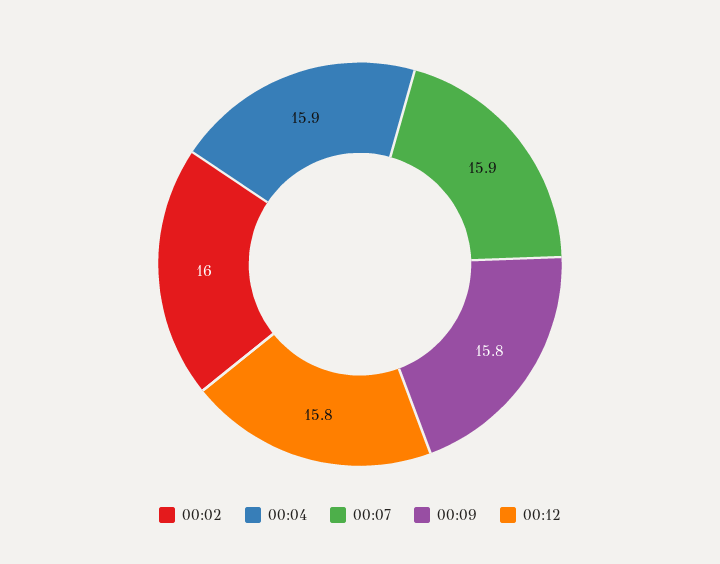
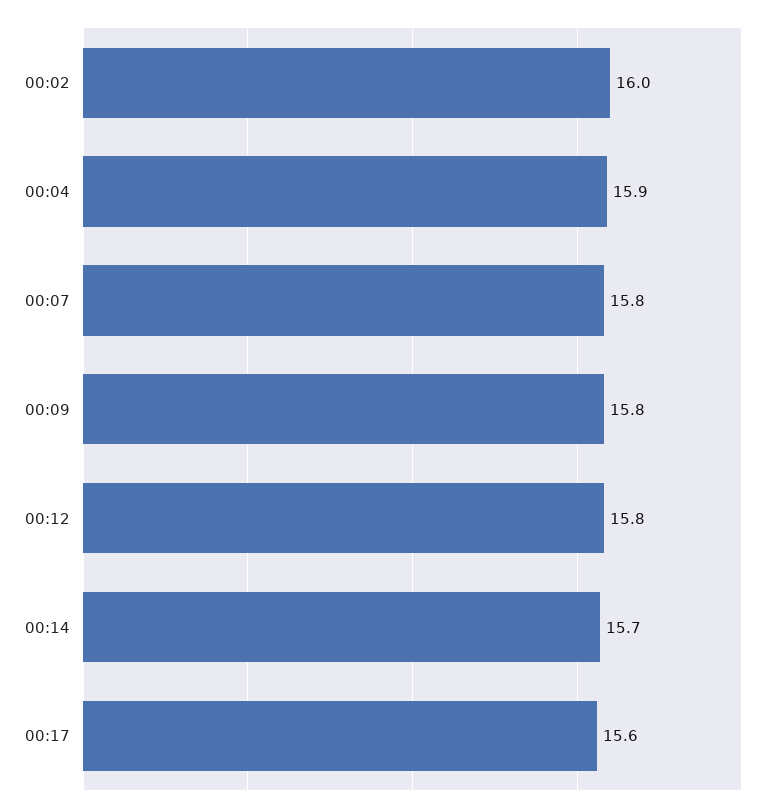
00:07: 15.9 -> 15.8
00:14: none -> 15.7
00:17: none -> 15.6

